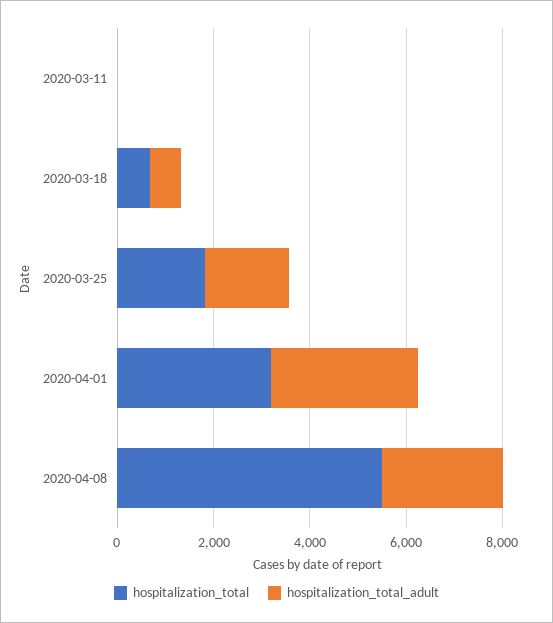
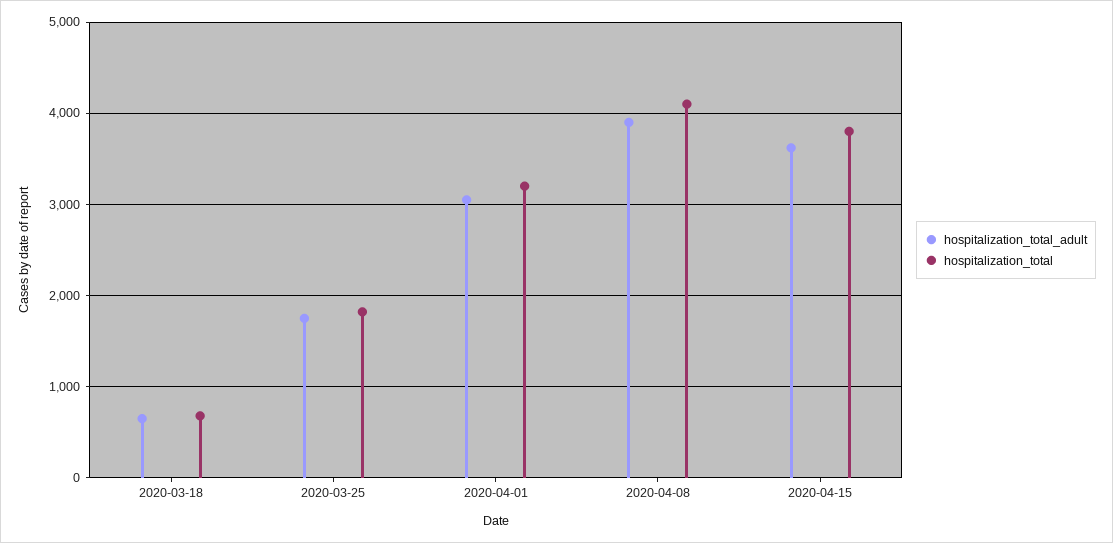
hospitalization_total, 2020-03-11: 0 -> none
hospitalization_total_adult, 2020-03-11: 0 -> none
hospitalization_total, 2020-04-08: 5500 -> 4100
hospitalization_total_adult, 2020-04-08: 2500 -> 3900
hospitalization_total_adult, 2020-04-15: none -> 3600
hospitalization_total, 2020-04-15: none -> 3800

